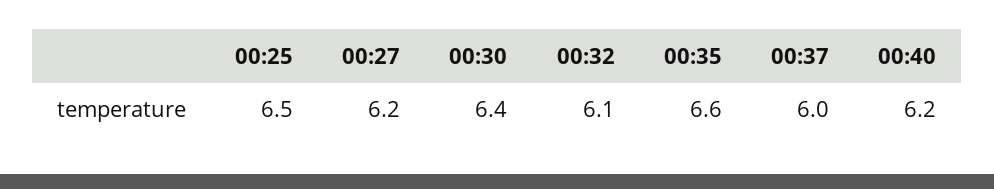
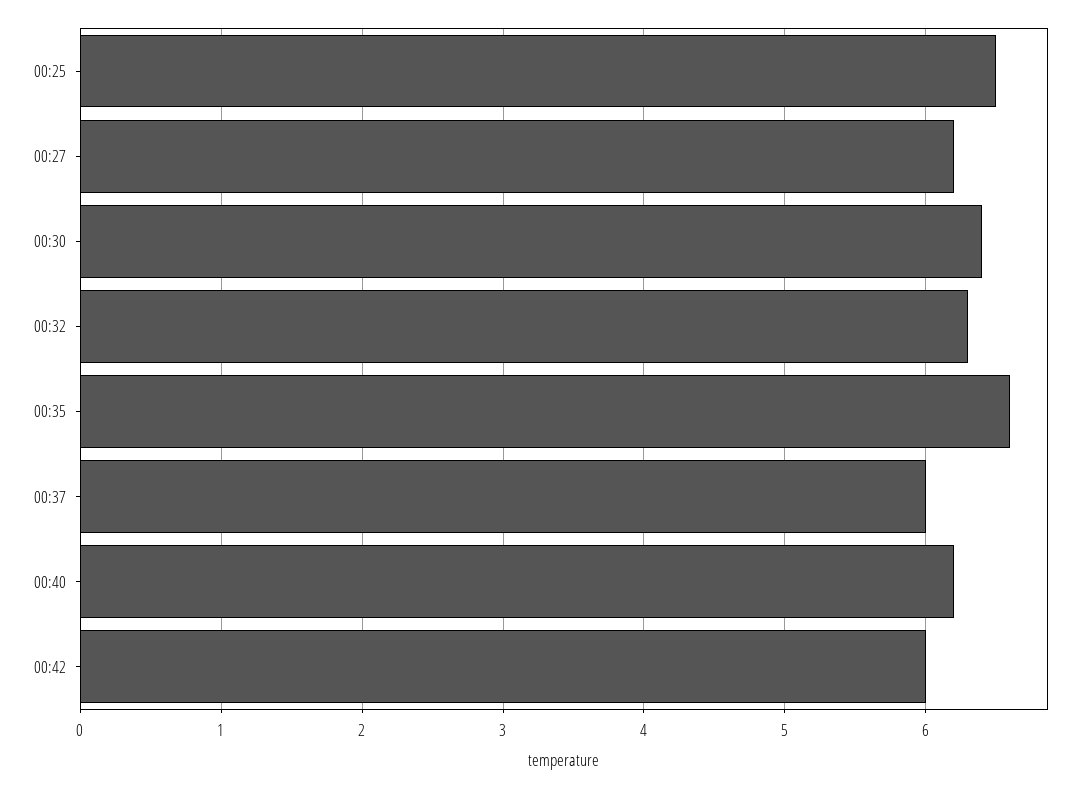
00:32: 6.1 -> 6.3
00:42: none -> 6

